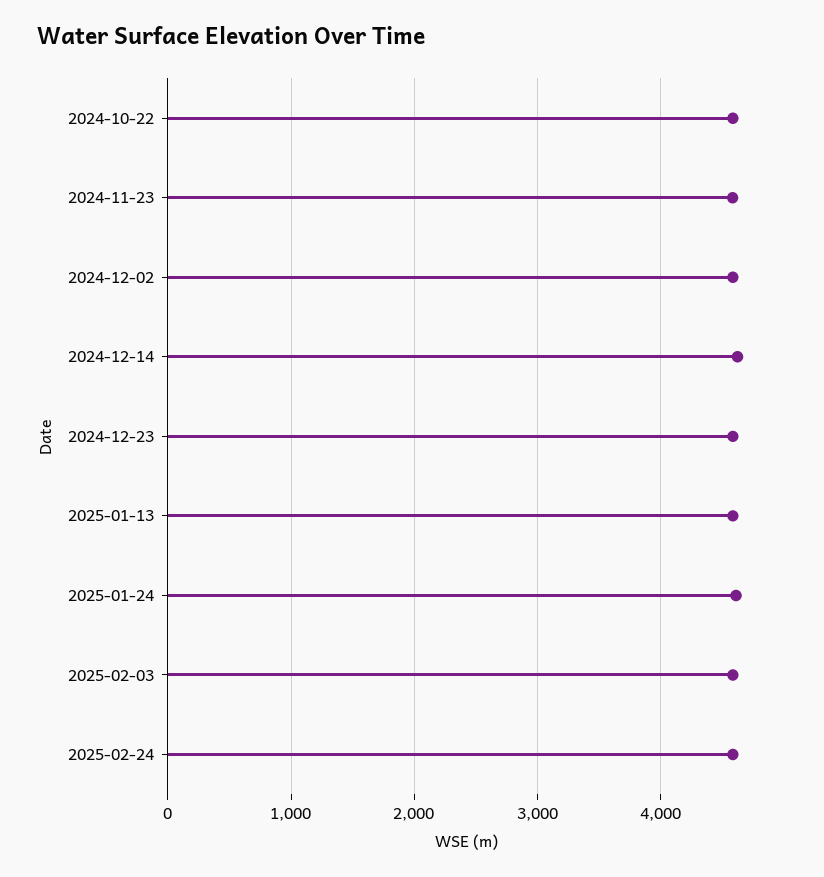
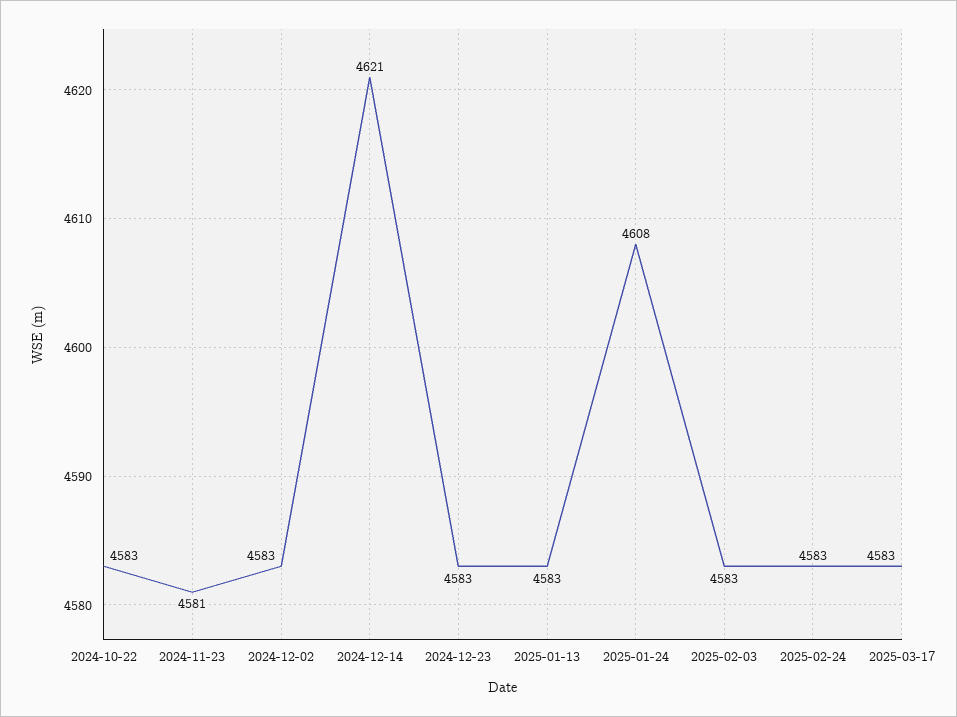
2025-03-17: none -> 4583

